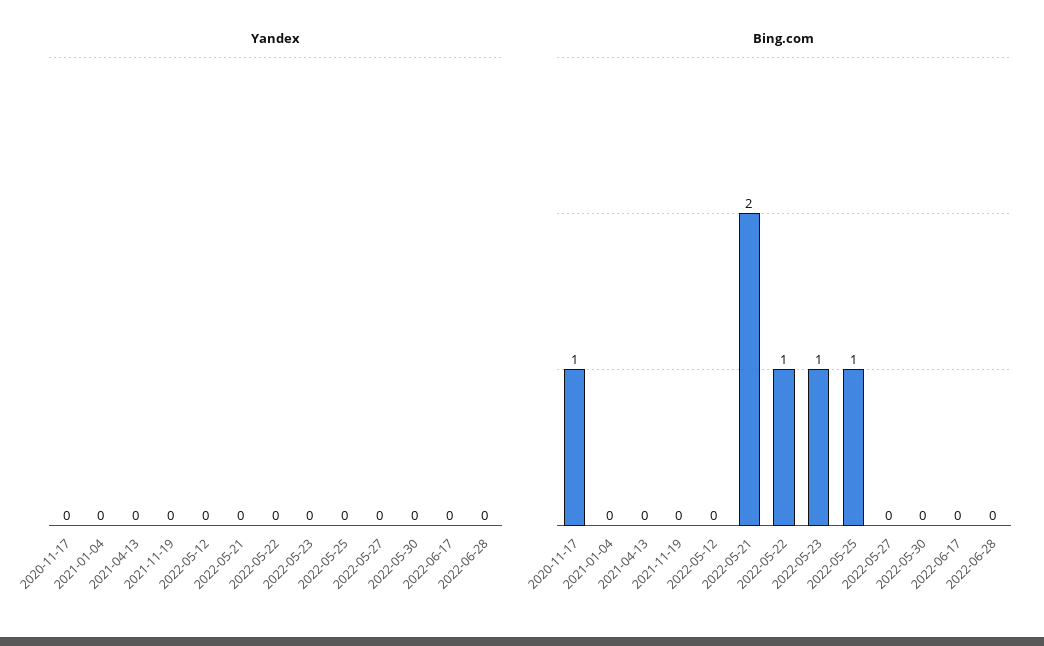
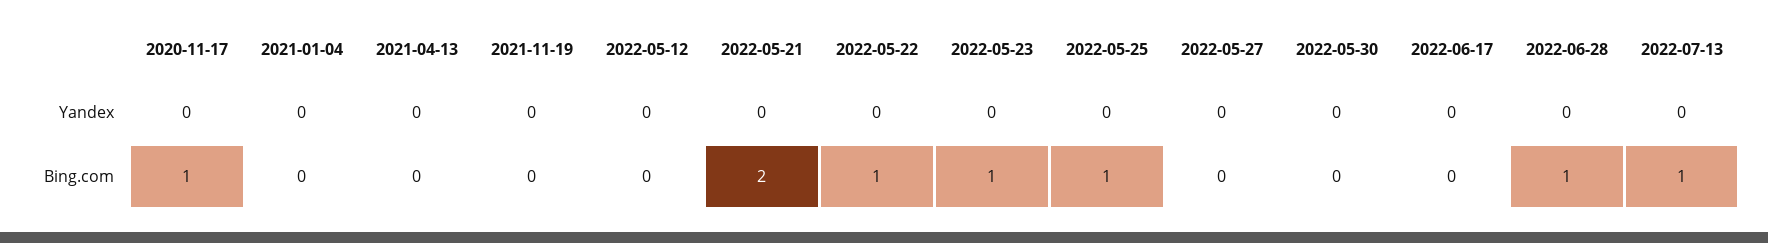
Bing.com, 2022-06-28: 0 -> 1
Yandex, 2022-07-13: none -> 0
Bing.com, 2022-07-13: none -> 1

